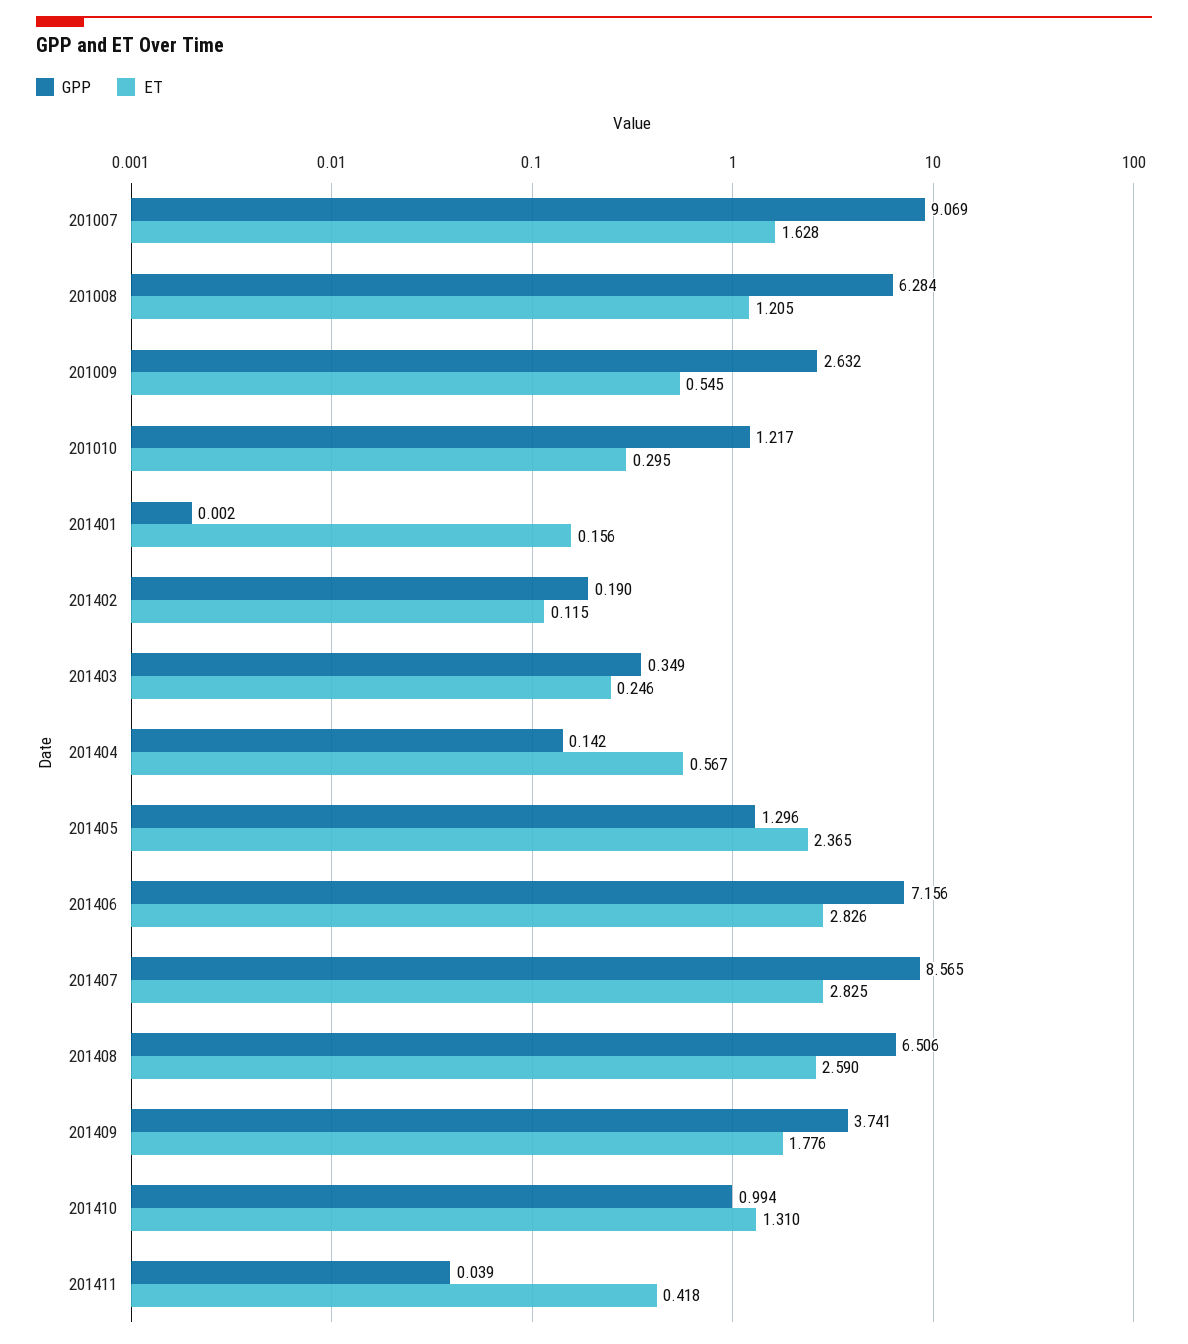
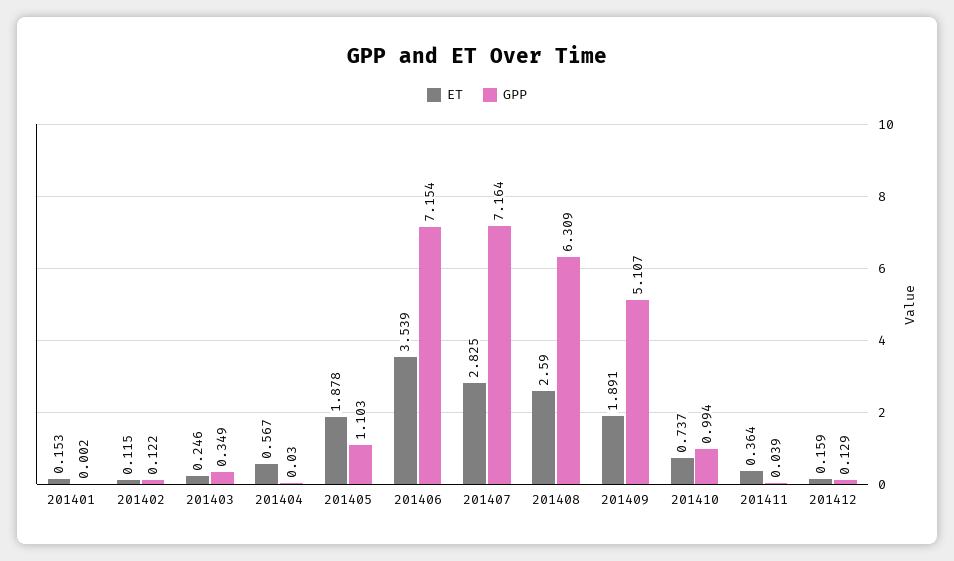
GPP, 201007: 9.069 -> none
ET, 201007: 1.628 -> none
GPP, 201008: 6.284 -> none
ET, 201008: 1.205 -> none
GPP, 201009: 2.632 -> none
ET, 201009: 0.545 -> none
GPP, 201010: 1.217 -> none
ET, 201010: 0.295 -> none
ET, 201401: 0.156 -> 0.153
GPP, 201402: 0.19 -> 0.122
GPP, 201404: 0.142 -> 0.03
GPP, 201405: 1.296 -> 1.103
ET, 201405: 2.365 -> 1.878
GPP, 201406: 7.156 -> 7.154
ET, 201406: 2.826 -> 3.539
GPP, 201407: 8.565 -> 7.164
GPP, 201408: 6.506 -> 6.309
GPP, 201409: 3.741 -> 5.107
ET, 201409: 1.776 -> 1.891
ET, 201410: 1.31 -> 0.737
ET, 201411: 0.418 -> 0.364
ET, 201412: none -> 0.159
GPP, 201412: none -> 0.129

